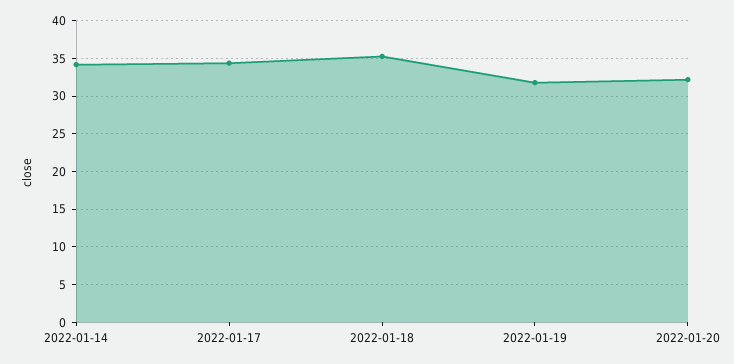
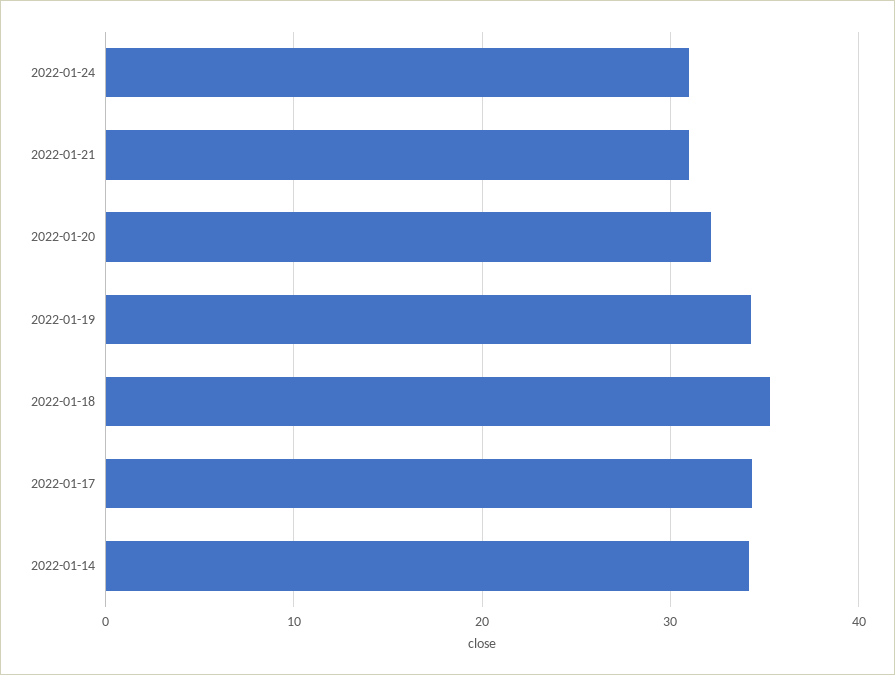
2022-01-19: 32 -> 34
2022-01-24: none -> 31
2022-01-21: none -> 31

